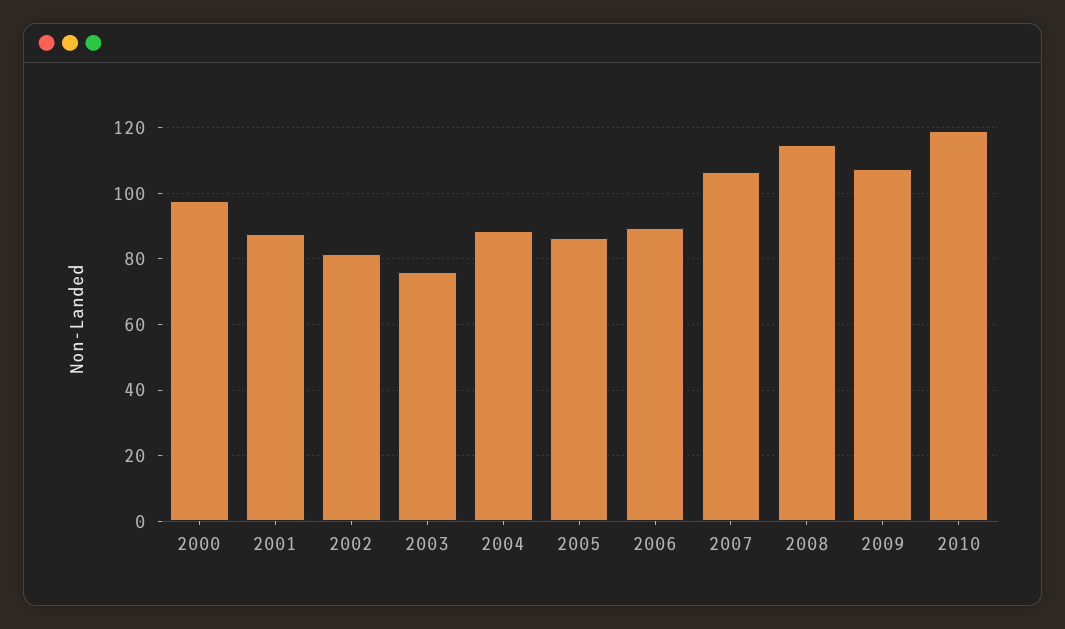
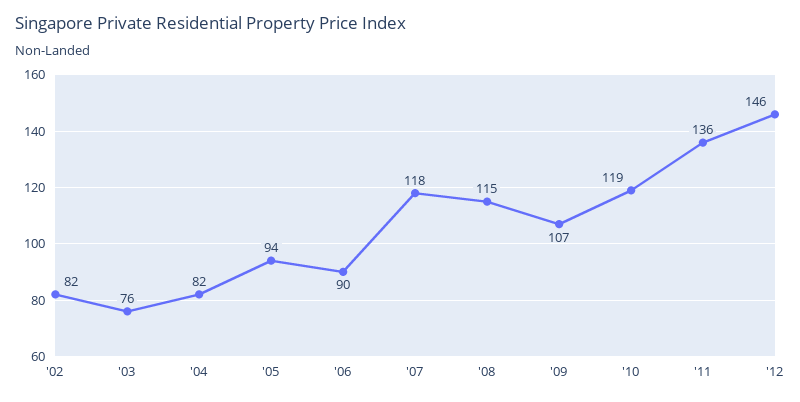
2000: 98 -> none
2001: 88 -> none
2004: 88 -> 82
2005: 86 -> 94
2007: 106 -> 118
'11: none -> 136
'12: none -> 146

